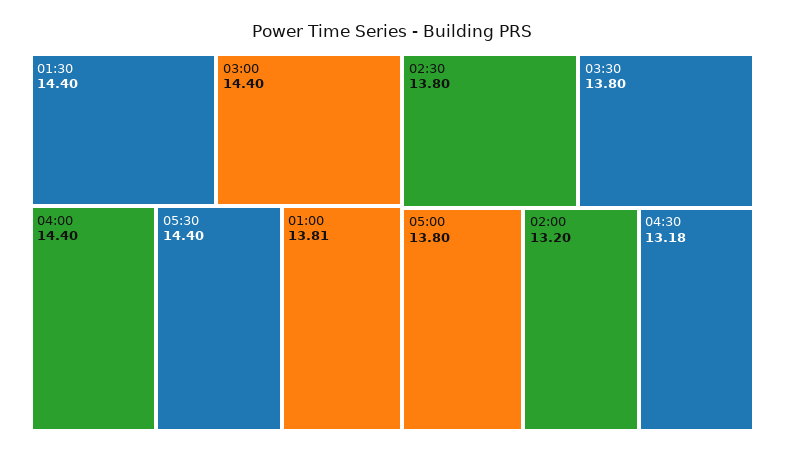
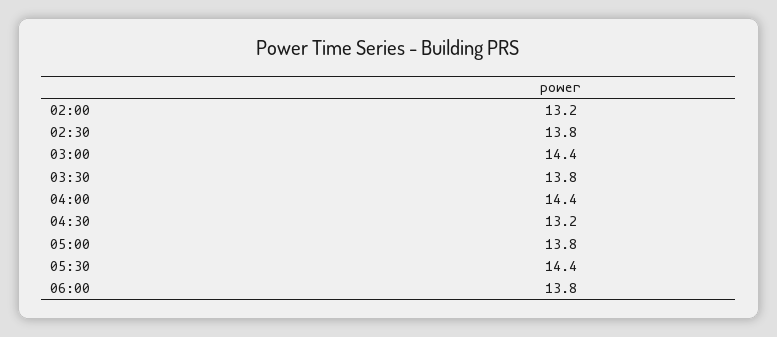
01:30: 14.4 -> none
01:00: 13.81 -> none
04:30: 13.18 -> 13.2
06:00: none -> 13.8

